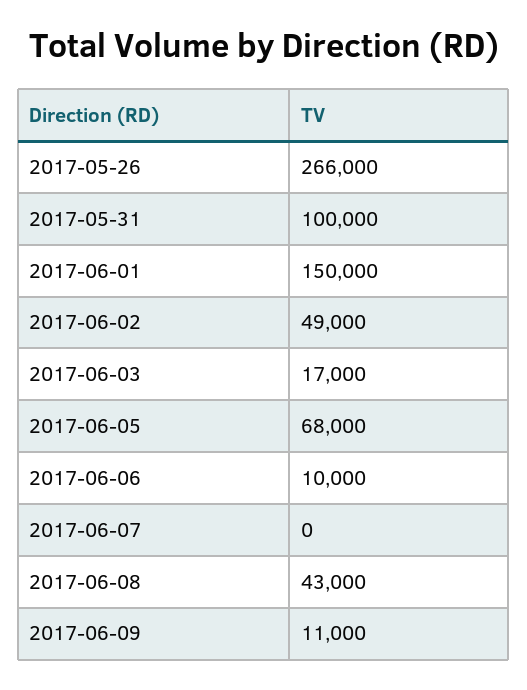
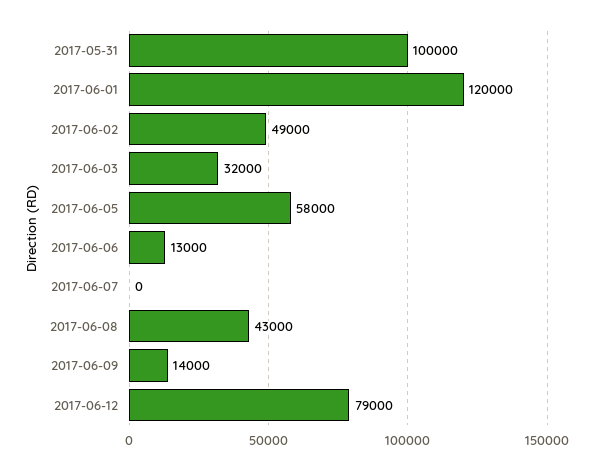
2017-05-26: 266000 -> none
2017-06-01: 150000 -> 120000
2017-06-03: 17000 -> 32000
2017-06-05: 68000 -> 58000
2017-06-06: 10000 -> 13000
2017-06-09: 11000 -> 14000
2017-06-12: none -> 79000

